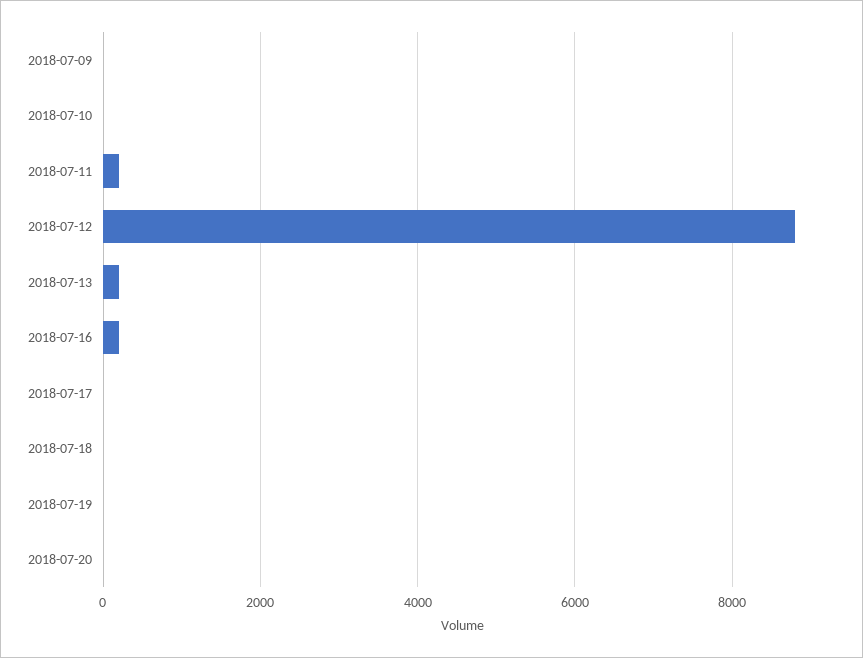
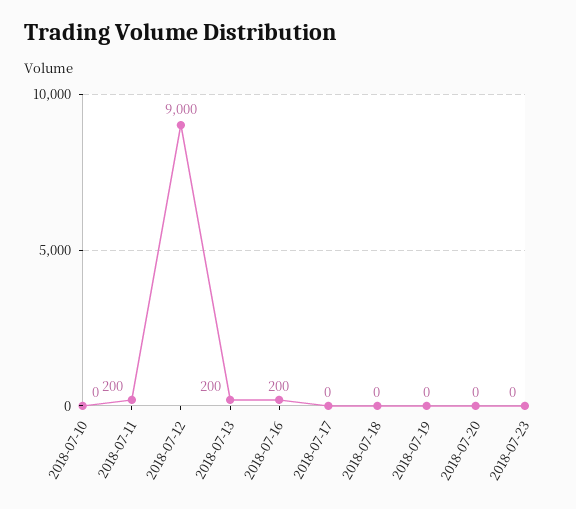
2018-07-09: 0 -> none
2018-07-12: 8800 -> 9000
2018-07-23: none -> 0

